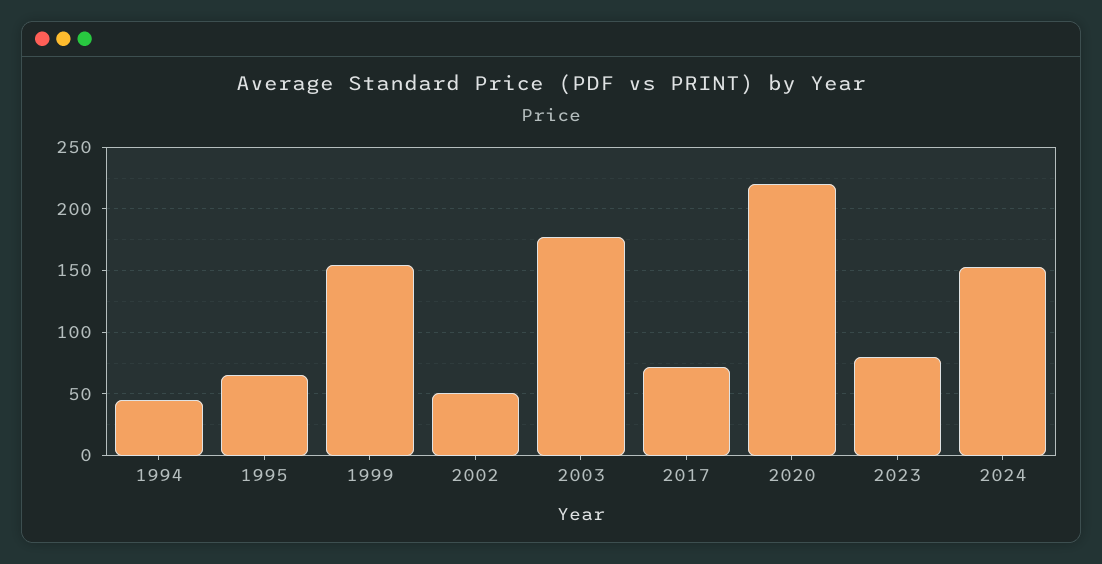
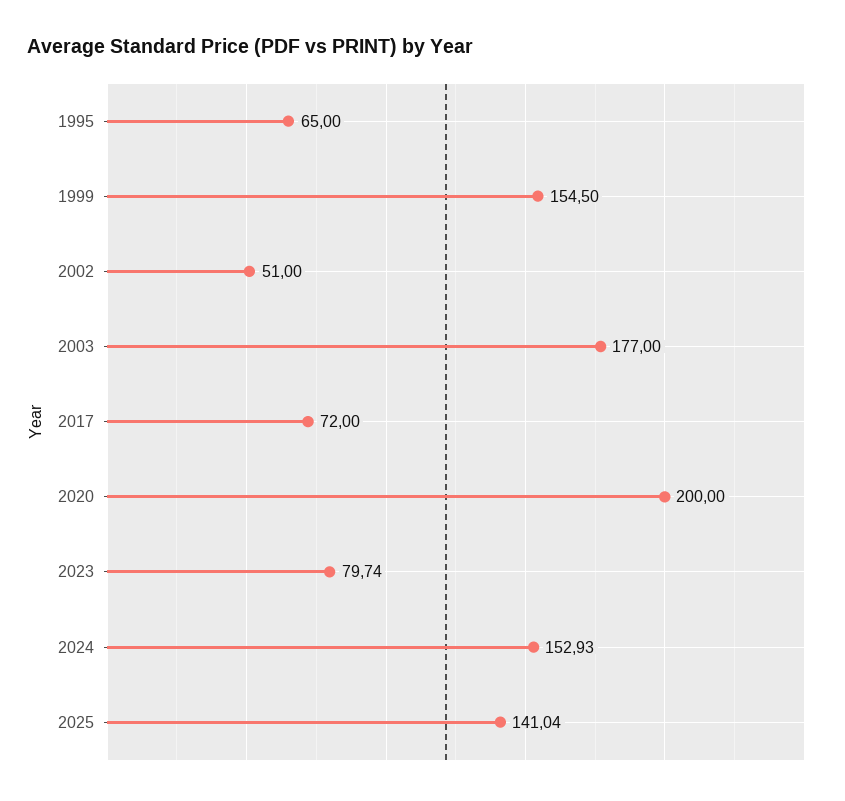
1994: 45 -> none
2020: 220 -> 200
2025: none -> 141.04

